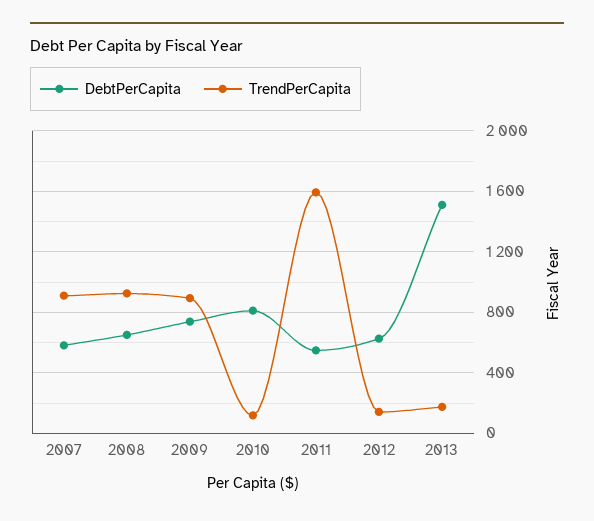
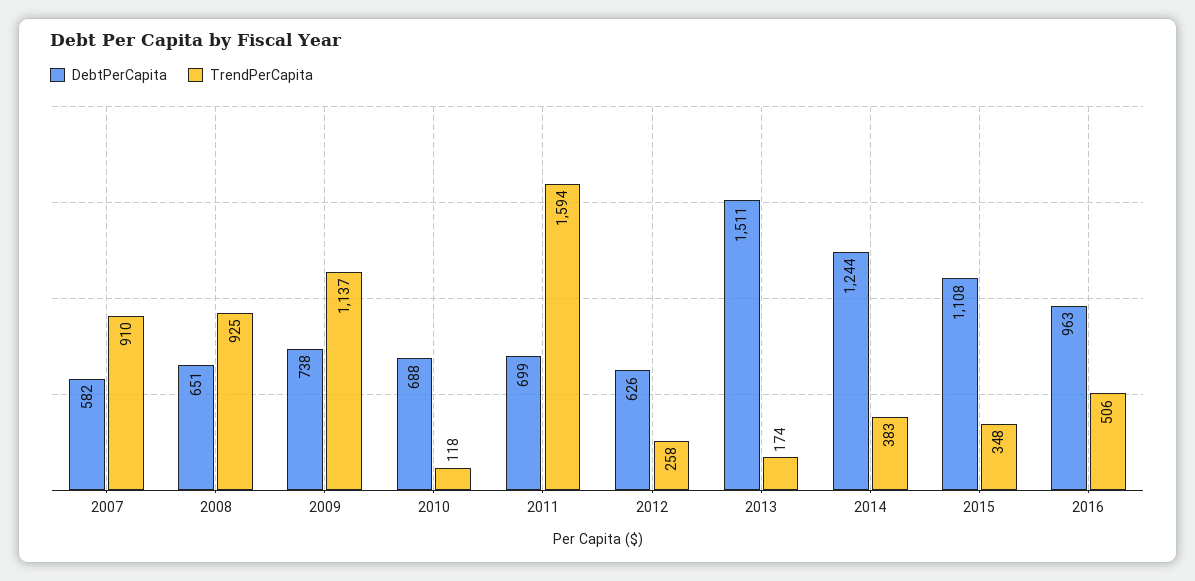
TrendPerCapita, 2009: 900 -> 1137
DebtPerCapita, 2010: 800 -> 688
DebtPerCapita, 2011: 550 -> 699
TrendPerCapita, 2012: 150 -> 258
DebtPerCapita, 2014: none -> 1244
TrendPerCapita, 2014: none -> 383
DebtPerCapita, 2015: none -> 1108
TrendPerCapita, 2015: none -> 348
DebtPerCapita, 2016: none -> 963
TrendPerCapita, 2016: none -> 506

